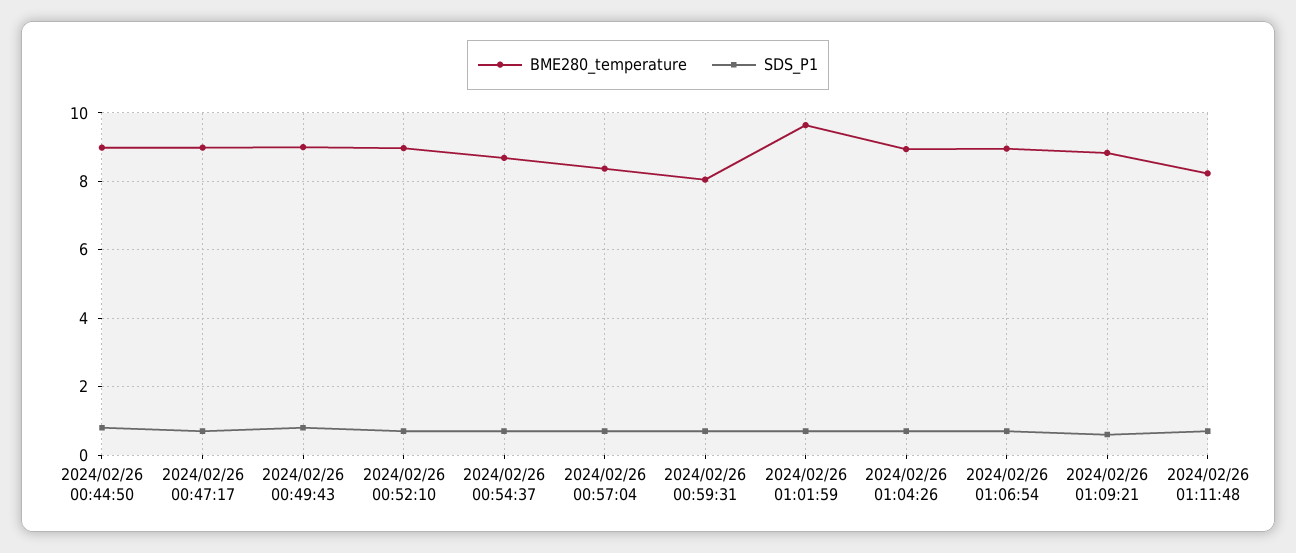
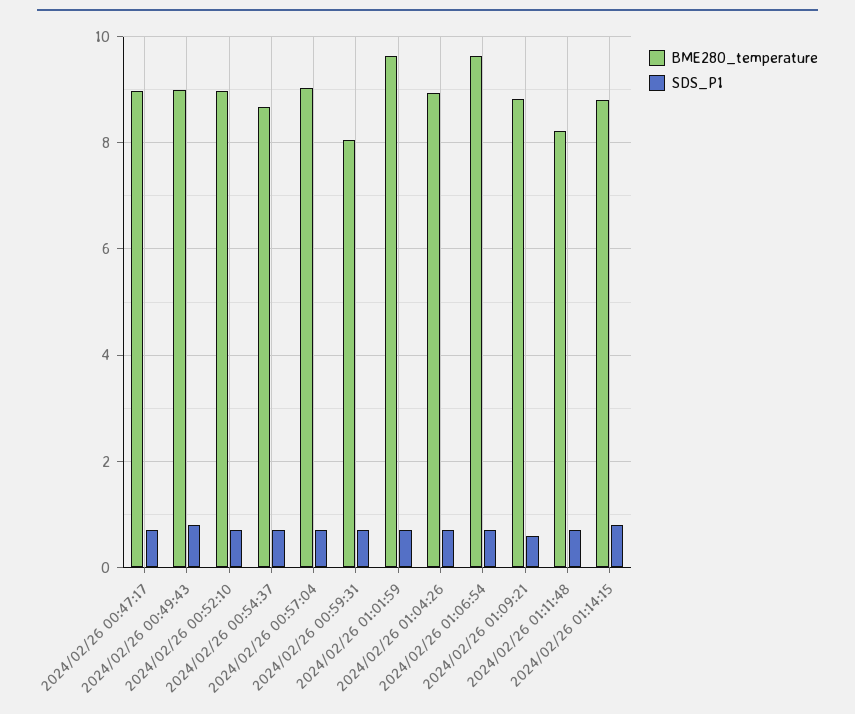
BME280_temperature, 2024/02/26 00:44:50: 9 -> none
SDS_P1, 2024/02/26 00:44:50: 0.8 -> none
BME280_temperature, 2024/02/26 00:57:04: 8.4 -> 9
BME280_temperature, 2024/02/26 01:06:54: 9 -> 9.6
BME280_temperature, 2024/02/26 01:14:15: none -> 8.8
SDS_P1, 2024/02/26 01:14:15: none -> 0.8

